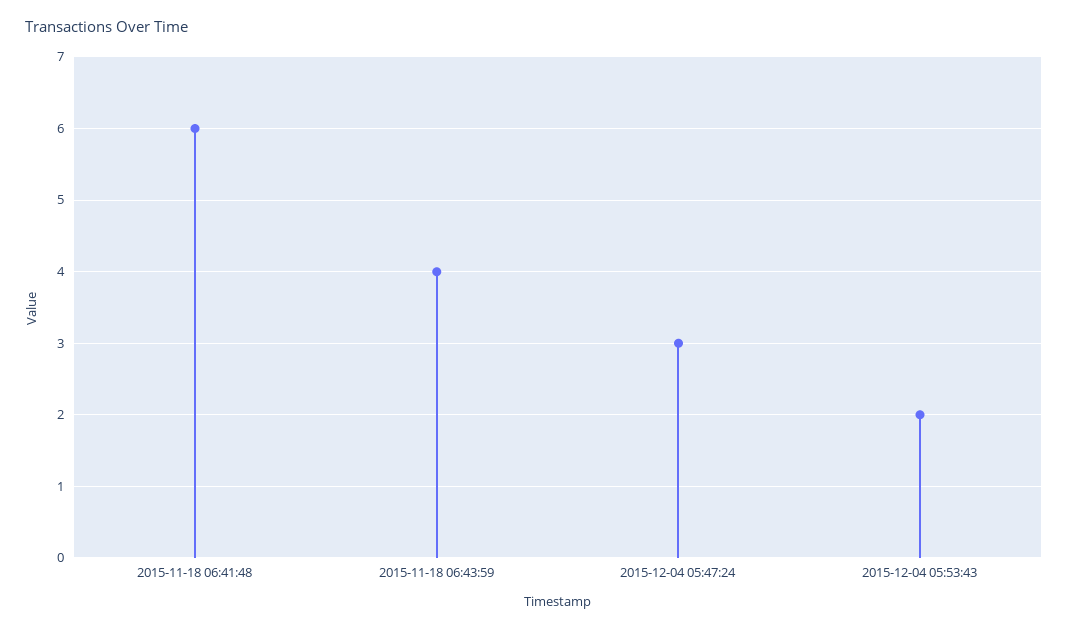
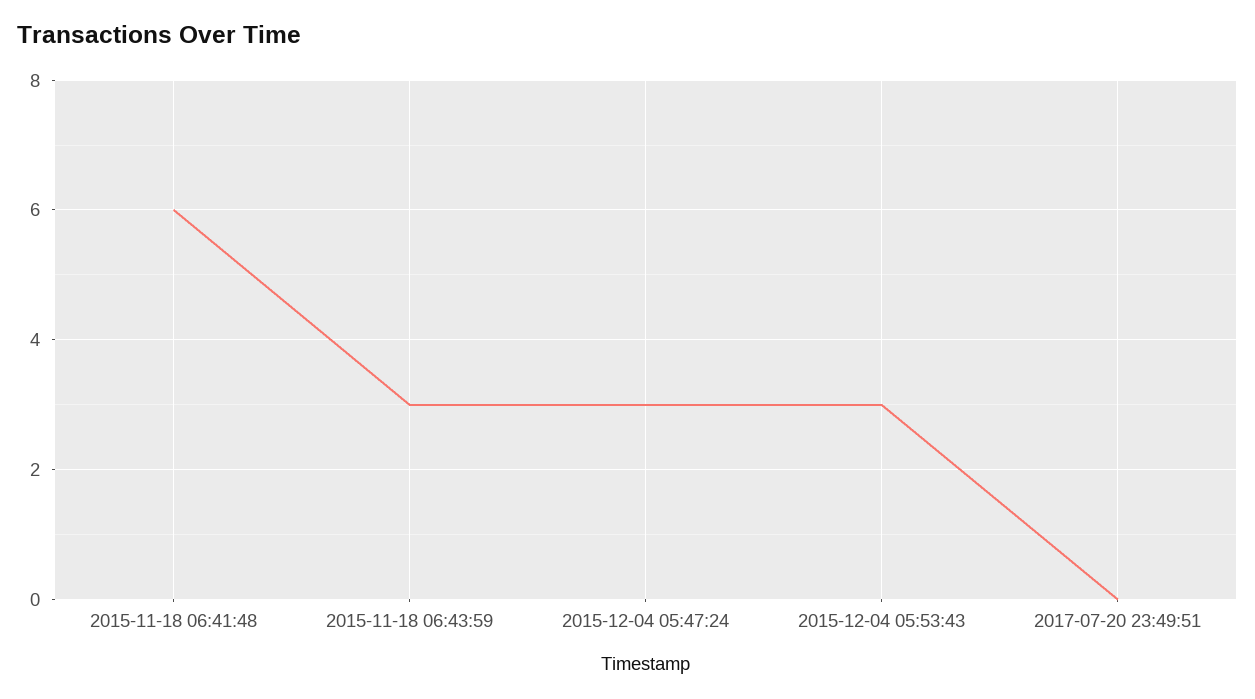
2015-11-18 06:43:59: 4 -> 3
2015-12-04 05:53:43: 2 -> 3
2017-07-20 23:49:51: none -> 0

